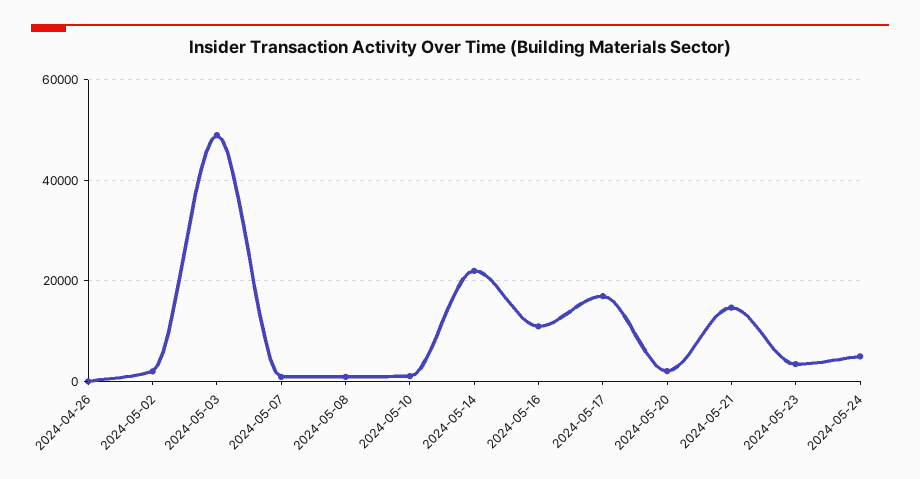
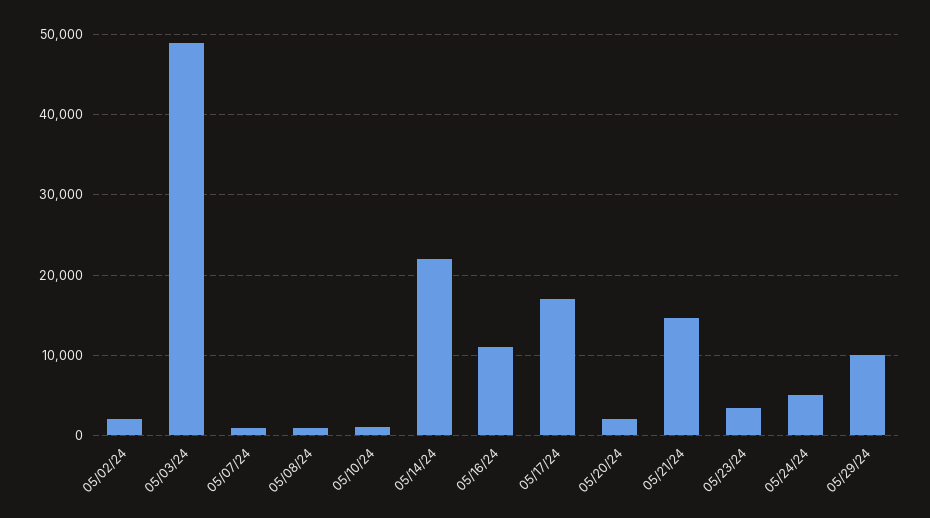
2024-04-26: 0 -> none
05/29/24: none -> 10000

